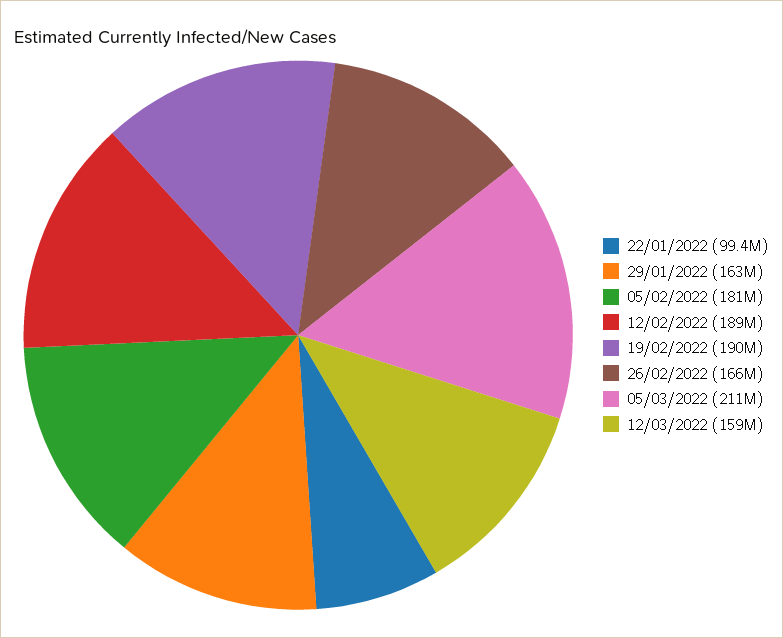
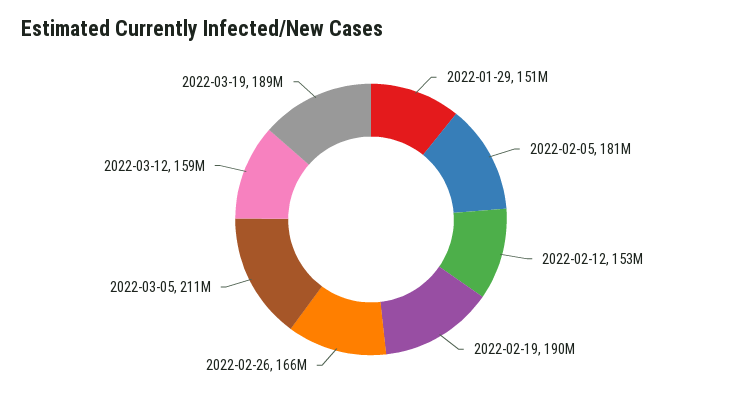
22/01/2022: 99400000 -> none
29/01/2022: 163000000 -> 151000000
12/02/2022: 189000000 -> 153000000
2022-03-19: none -> 189000000

